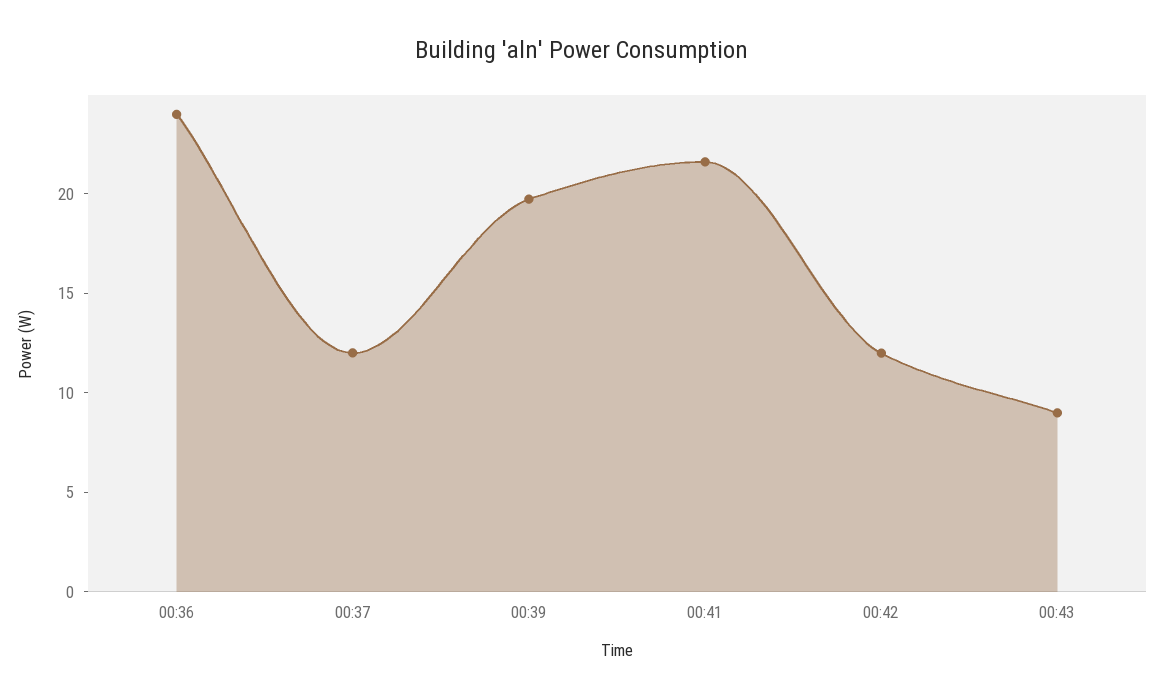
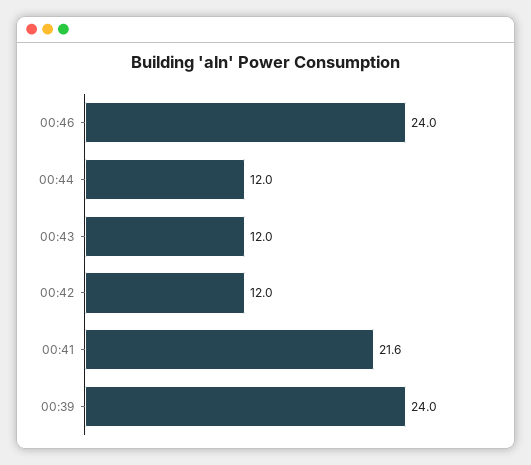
00:36: 24 -> none
00:37: 12 -> none
00:39: 20 -> 24
00:43: 9 -> 12
00:46: none -> 24
00:44: none -> 12

